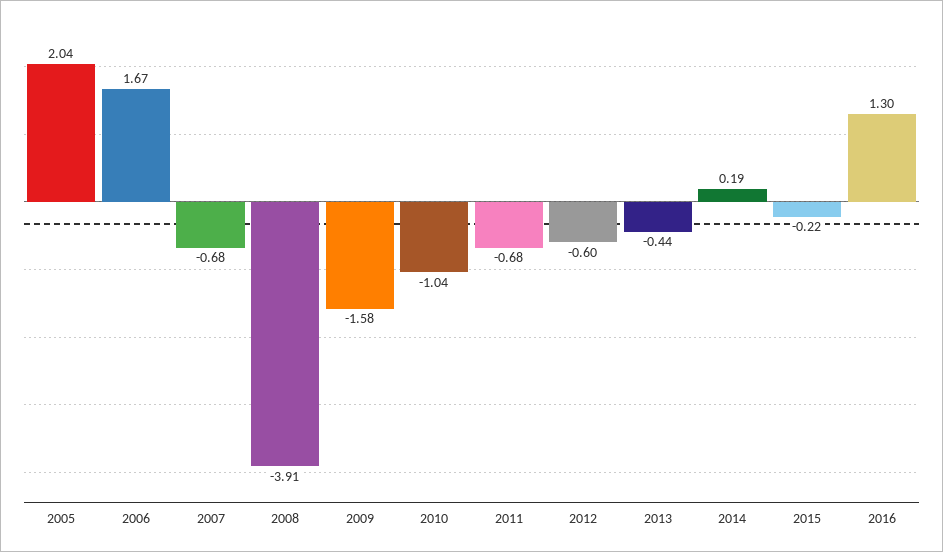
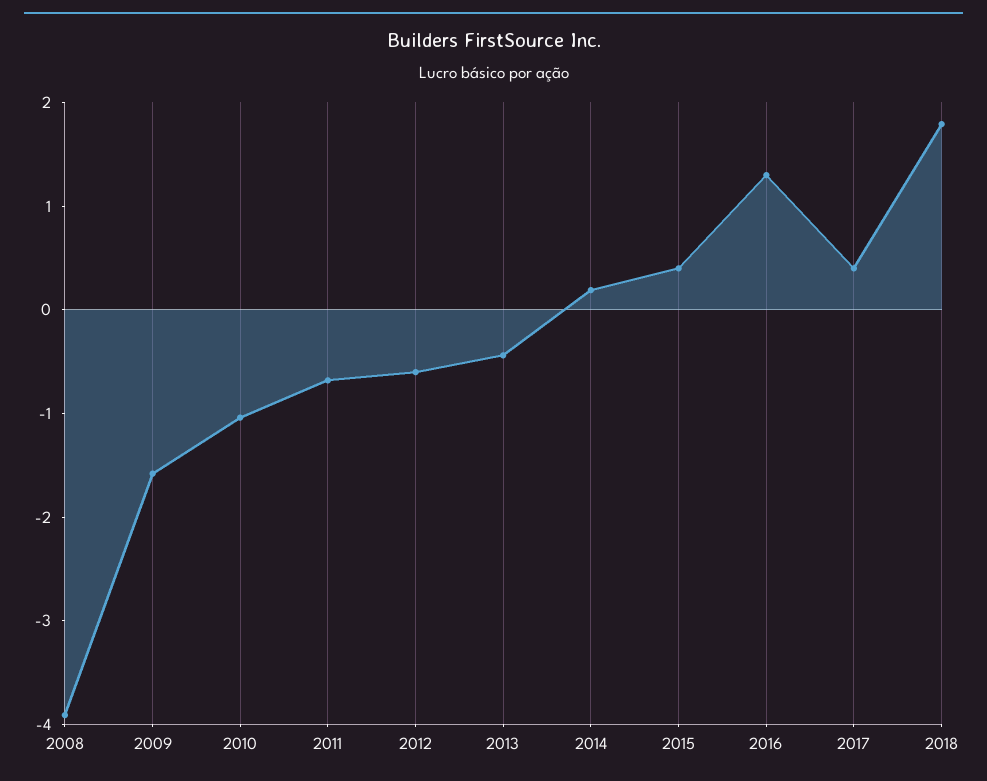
2005: 2.04 -> none
2006: 1.67 -> none
2007: -0.68 -> none
2015: -0.22 -> 0.4
2017: none -> 0.4
2018: none -> 1.8

